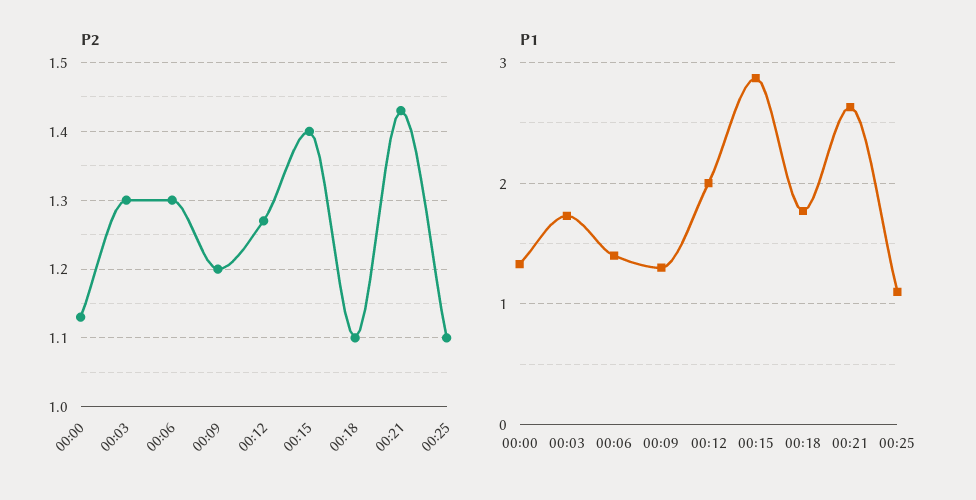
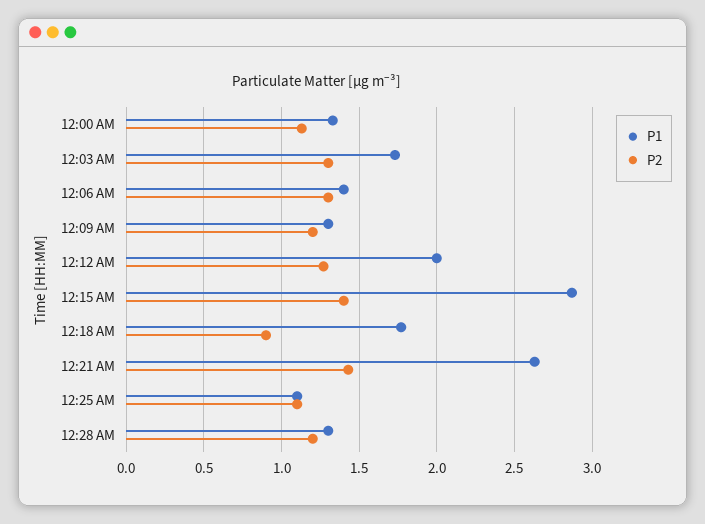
P2, 00:18: 1.1 -> 0.9
P1, 12:28 AM: none -> 1.3
P2, 12:28 AM: none -> 1.2

